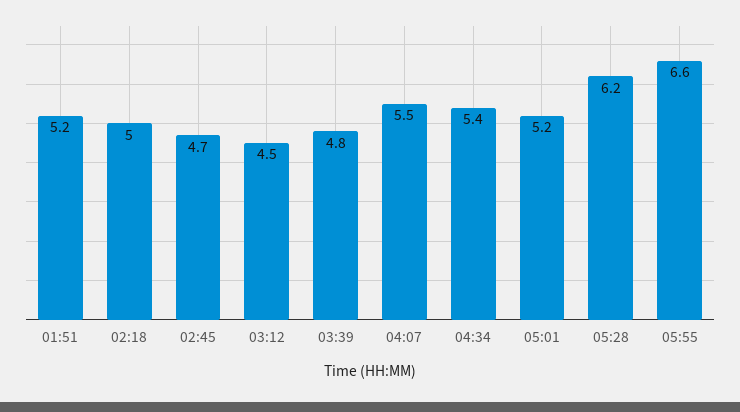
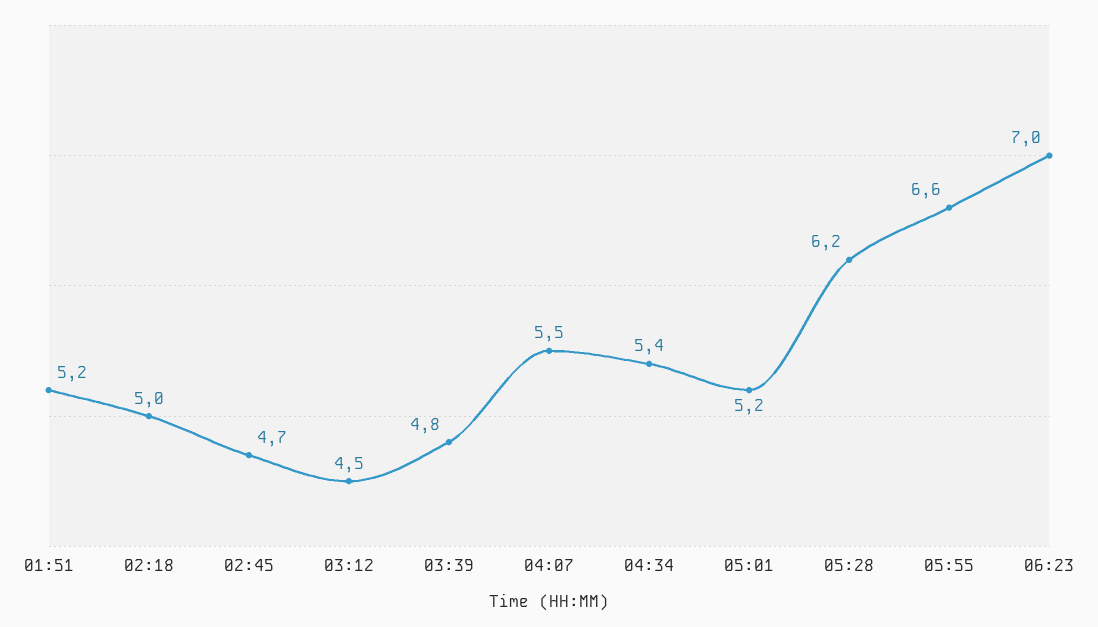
06:23: none -> 7

